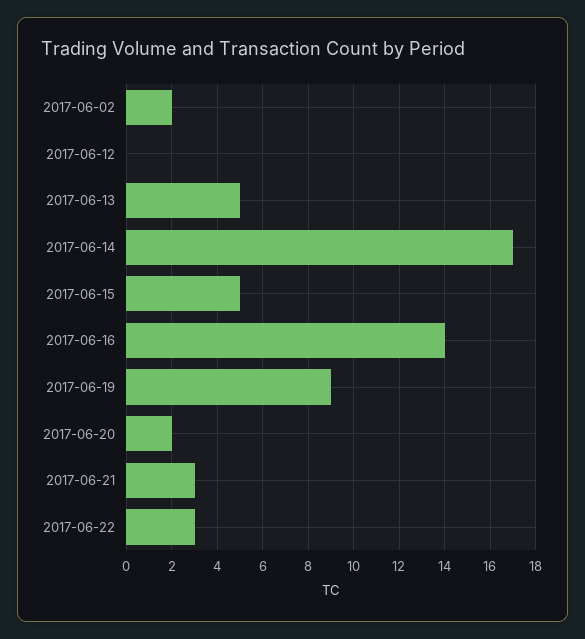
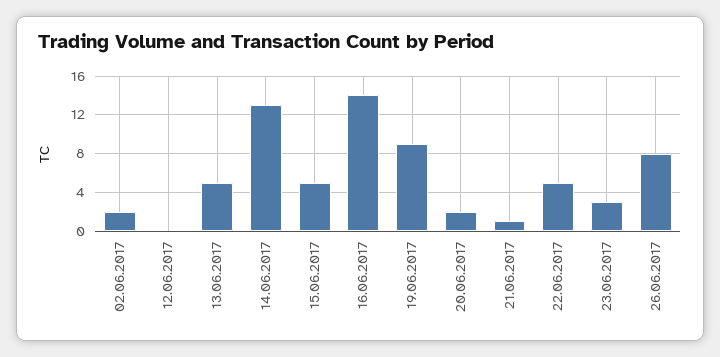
2017-06-14: 17 -> 13
2017-06-21: 3 -> 1
2017-06-22: 3 -> 5
23.06.2017: none -> 3
26.06.2017: none -> 8

